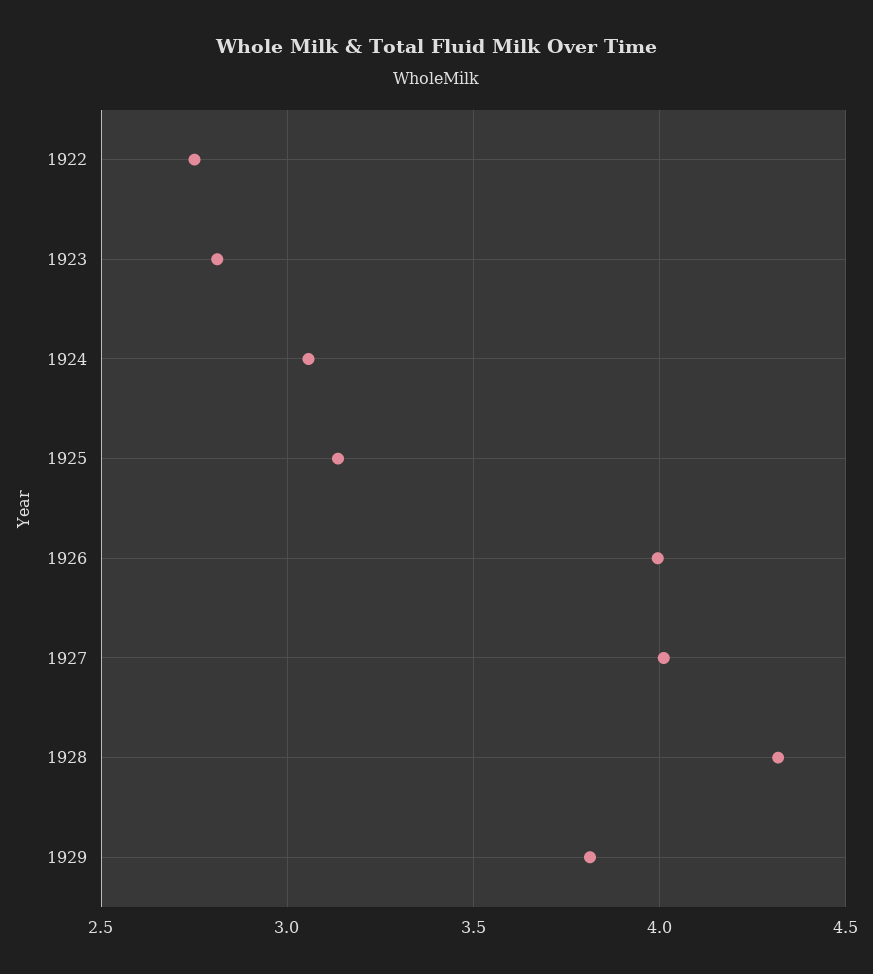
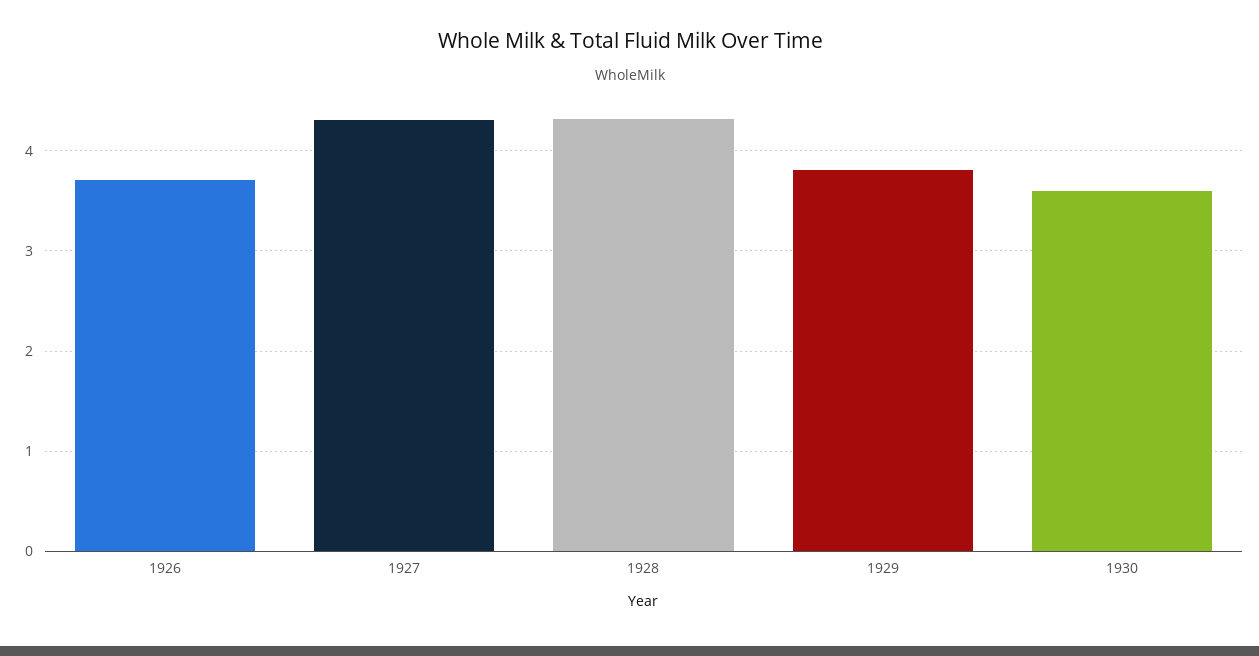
1922: 2.75 -> none
1923: 2.8 -> none
1924: 3.05 -> none
1925: 3.15 -> none
1926: 4 -> 3.7
1927: 4 -> 4.3
1930: none -> 3.6

